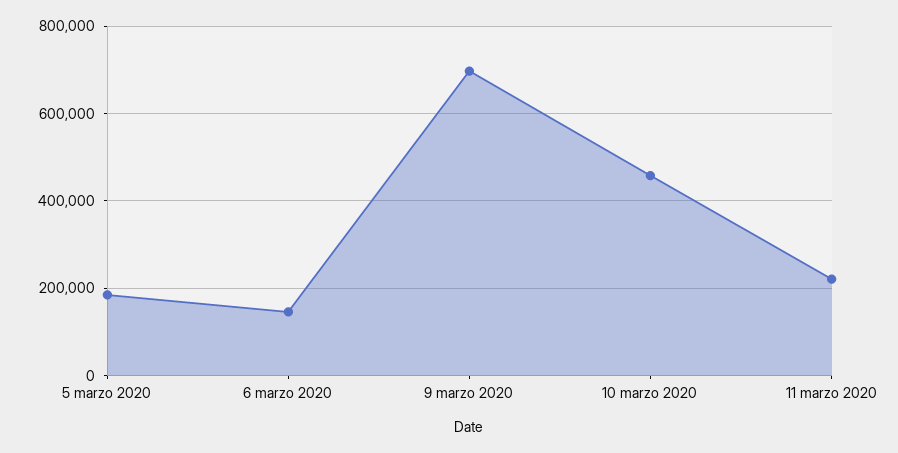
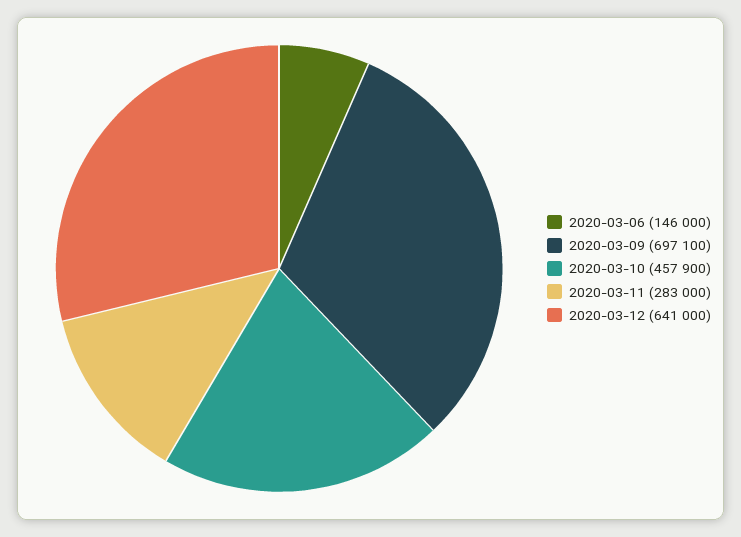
5 marzo 2020: 180000 -> none
11 marzo 2020: 220000 -> 283000
2020-03-12: none -> 641000

